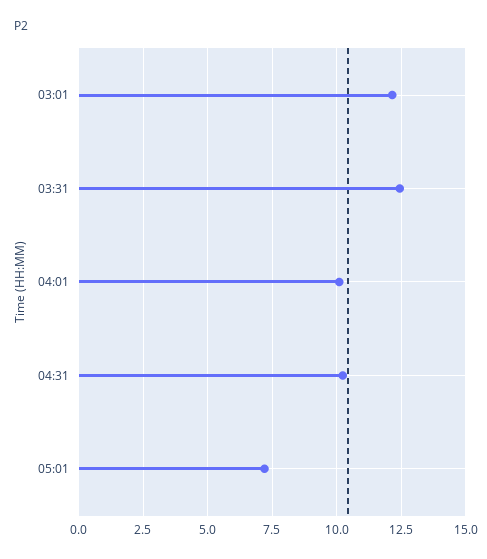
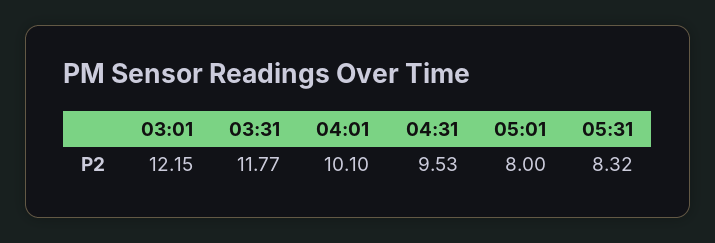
03:31: 12.5 -> 11.77
04:31: 10.25 -> 9.53
05:01: 7.25 -> 8
05:31: none -> 8.32

